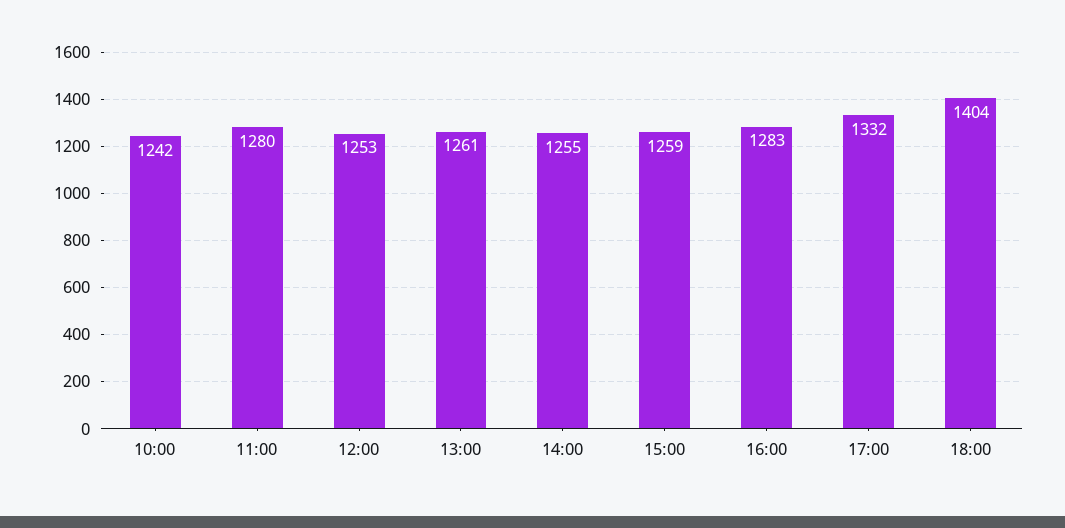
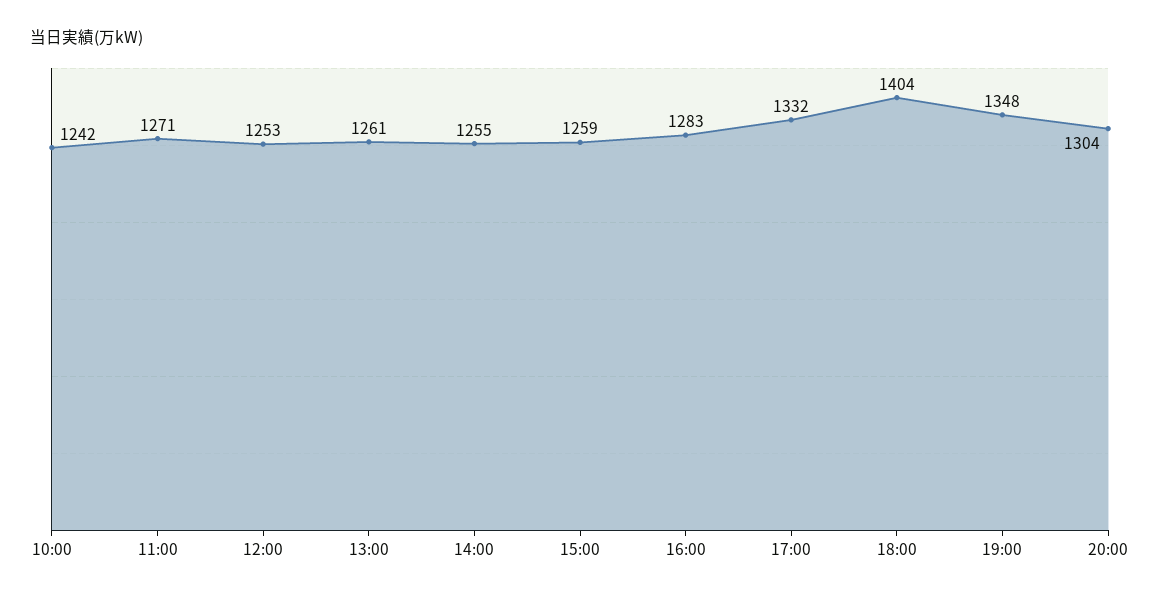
11:00: 1280 -> 1271
19:00: none -> 1348
20:00: none -> 1304

